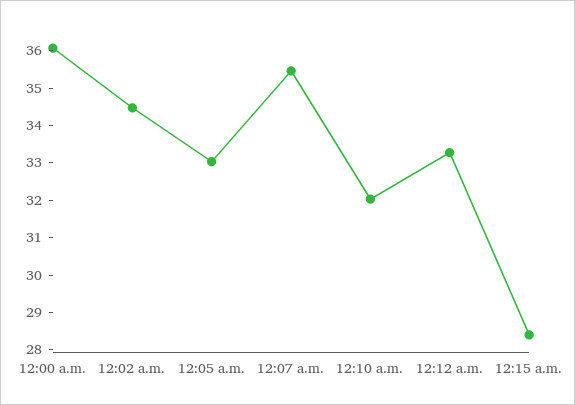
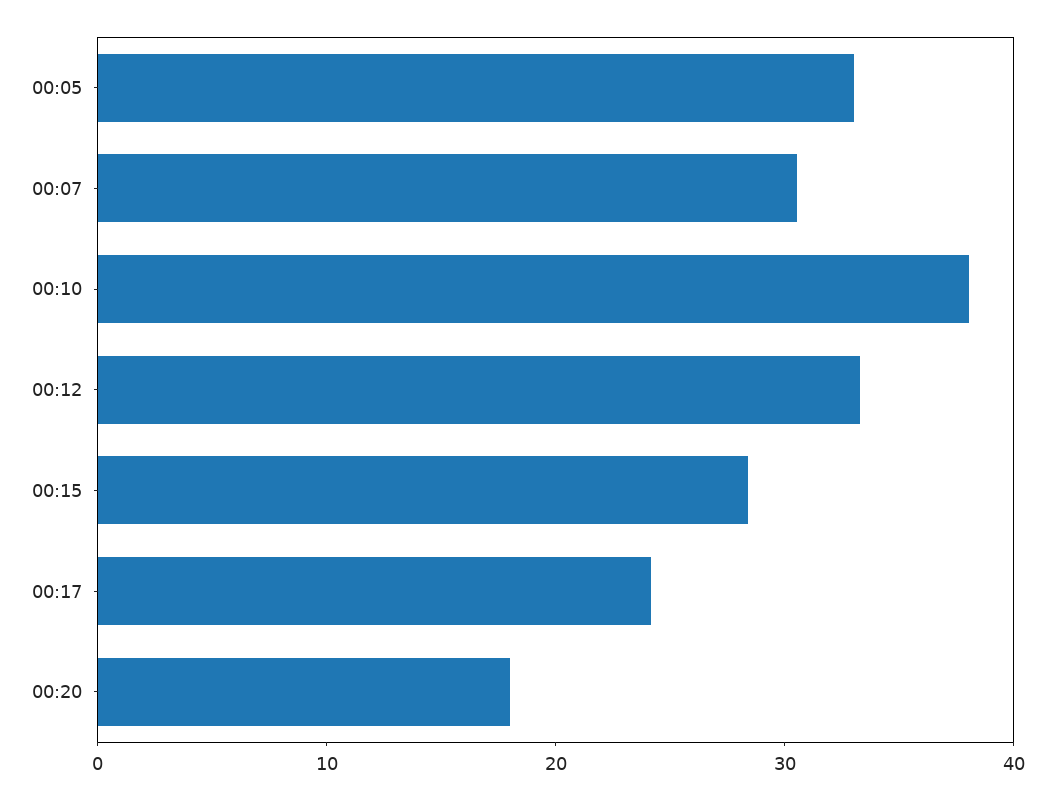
12:00 a.m.: 36 -> none
12:02 a.m.: 34.5 -> none
12:07 a.m.: 35.5 -> 30
12:10 a.m.: 32 -> 38
00:17: none -> 24
00:20: none -> 18

